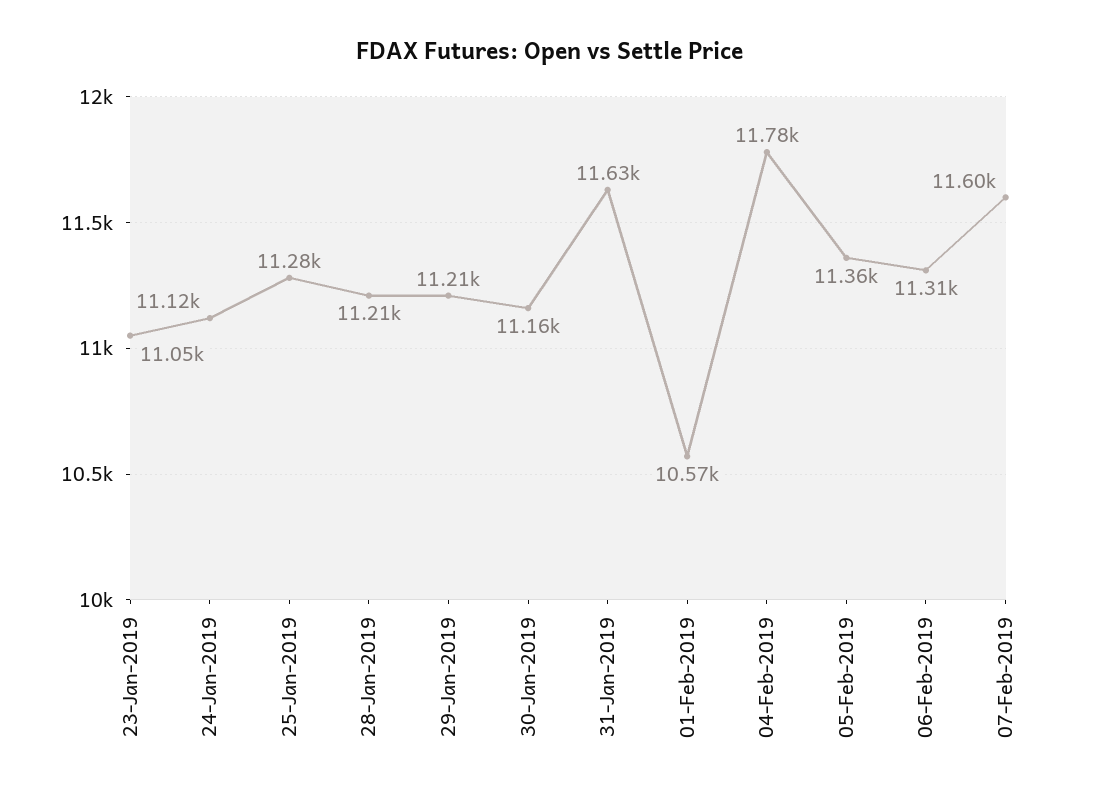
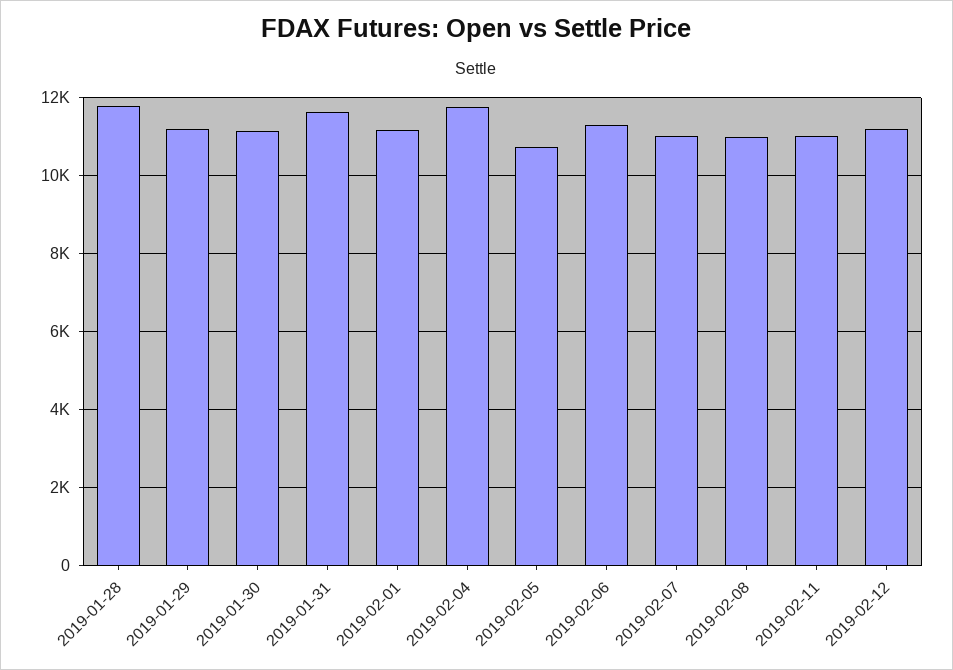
23-Jan-2019: 11050 -> none
24-Jan-2019: 11120 -> none
25-Jan-2019: 11280 -> none
28-Jan-2019: 11210 -> 11800
01-Feb-2019: 10570 -> 11200
05-Feb-2019: 11360 -> 10800
07-Feb-2019: 11600 -> 11000
2019-02-08: none -> 11000
2019-02-11: none -> 11000
2019-02-12: none -> 11200

